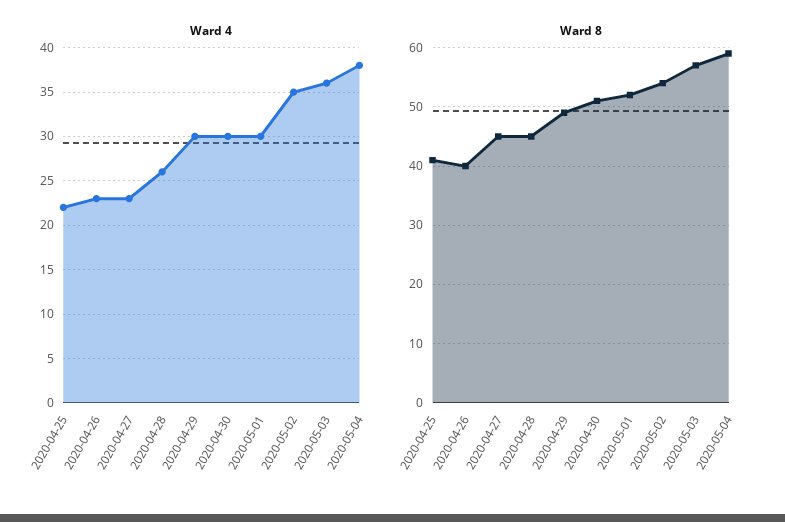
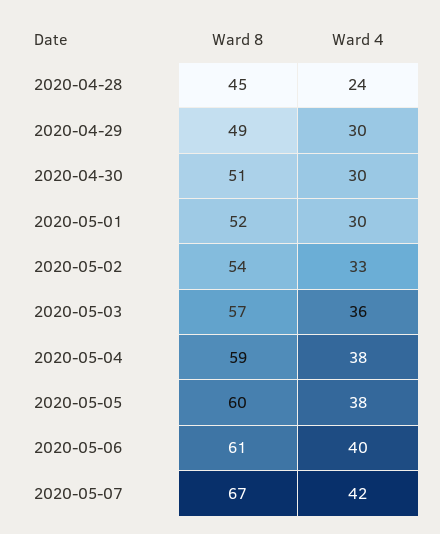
Ward 4, 2020-04-25: 22 -> none
Ward 4, 2020-04-26: 23 -> none
Ward 4, 2020-04-27: 23 -> none
Ward 4, 2020-04-28: 26 -> 24
Ward 4, 2020-05-02: 35 -> 33
Ward 8, 2020-04-25: 40 -> none
Ward 8, 2020-04-26: 40 -> none
Ward 8, 2020-04-27: 45 -> none
Ward 8, 2020-05-05: none -> 60
Ward 4, 2020-05-05: none -> 38
Ward 8, 2020-05-06: none -> 61
Ward 4, 2020-05-06: none -> 40
Ward 8, 2020-05-07: none -> 67
Ward 4, 2020-05-07: none -> 42

